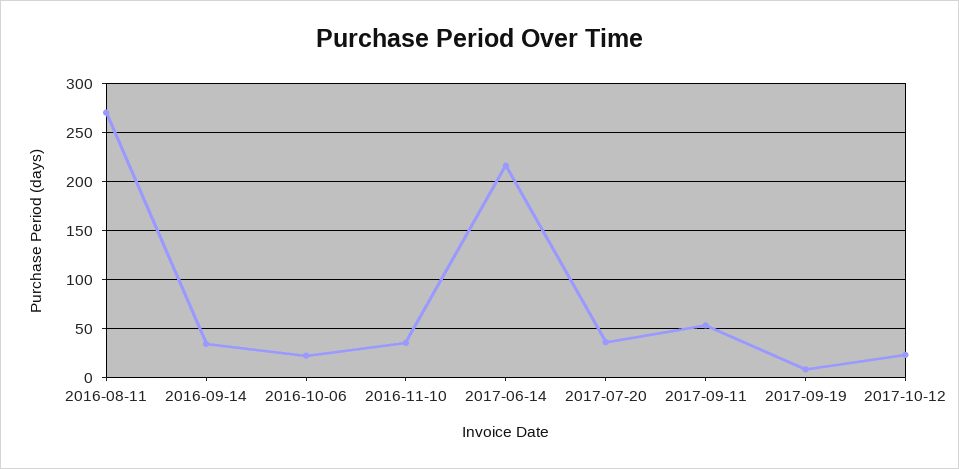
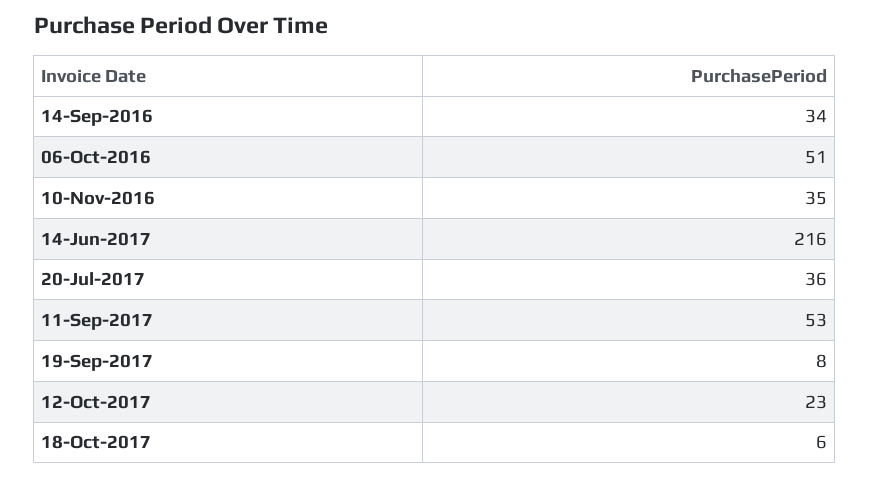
2016-08-11: 270 -> none
2016-10-06: 20 -> 51
18-Oct-2017: none -> 6

